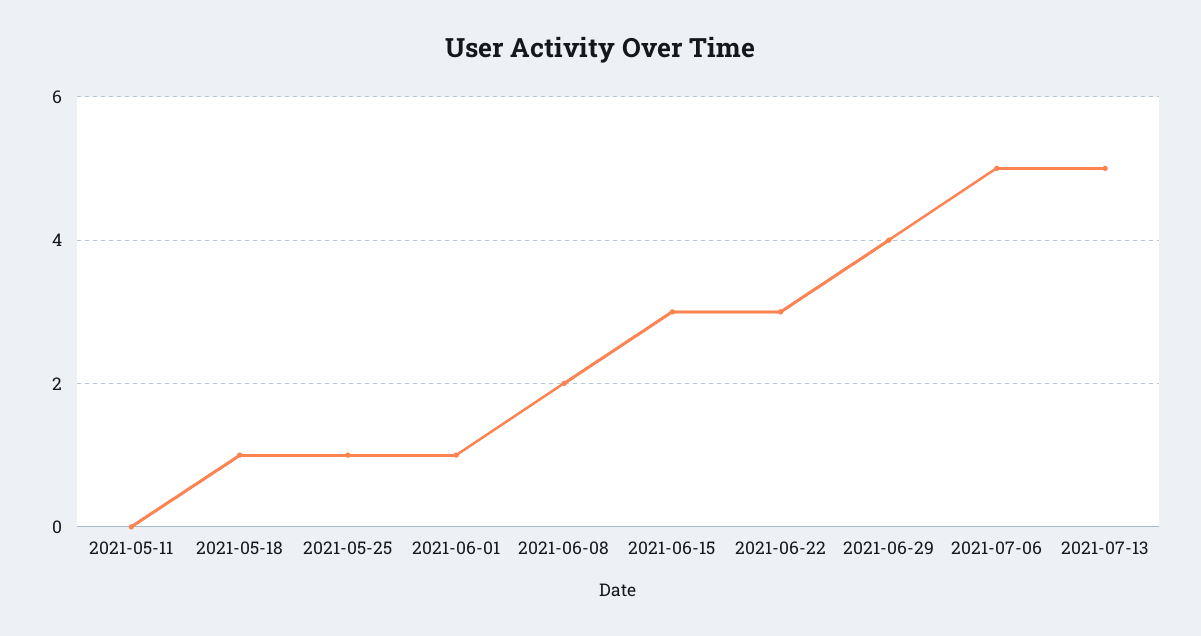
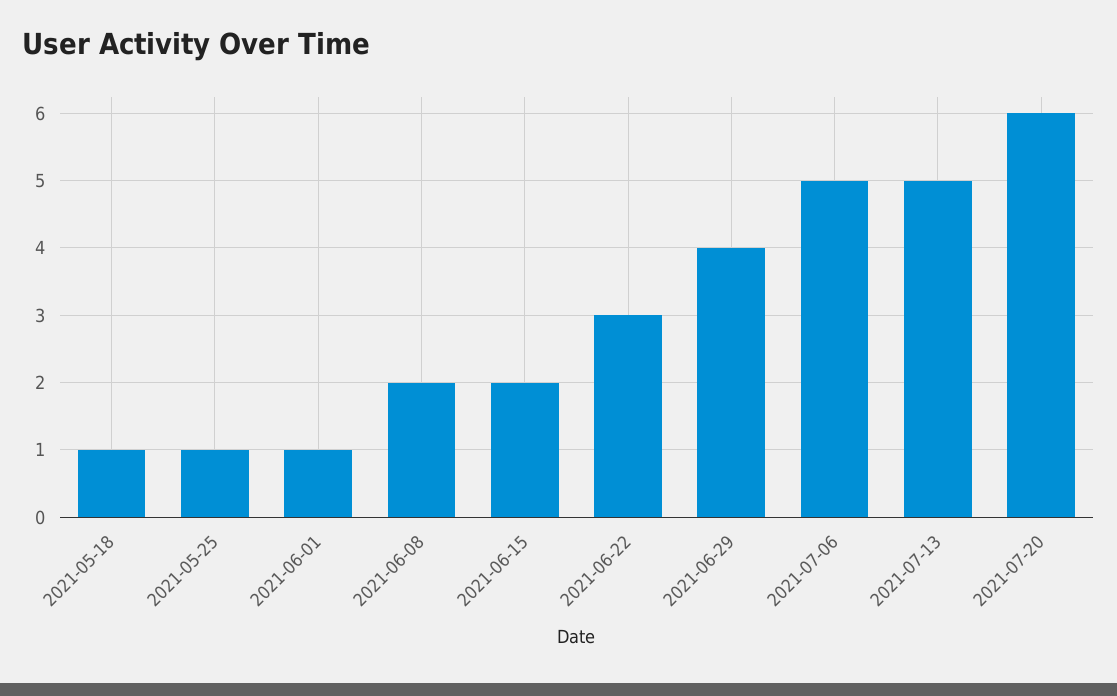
2021-05-11: 0 -> none
2021-06-15: 3 -> 2
2021-07-20: none -> 6

